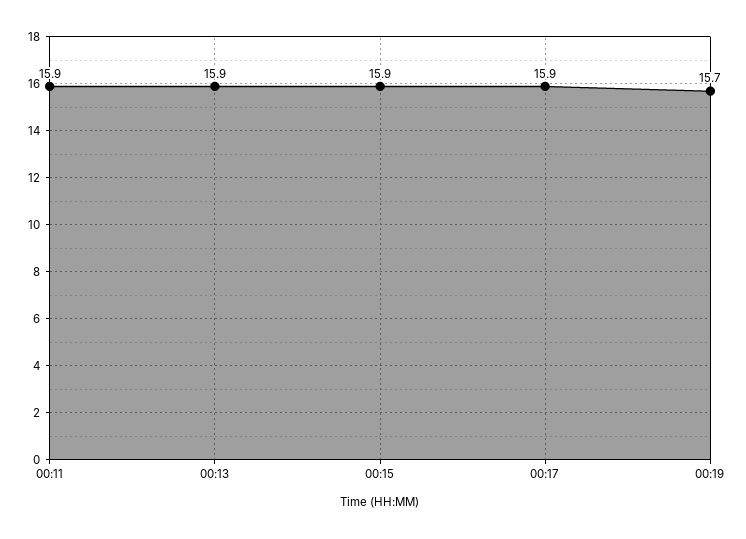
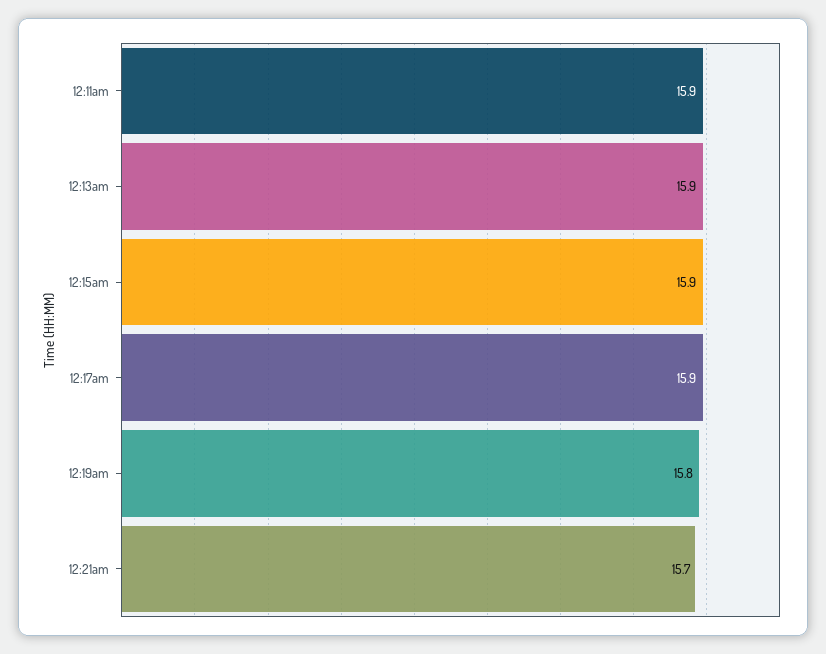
00:19: 15.7 -> 15.8
12:21am: none -> 15.7

